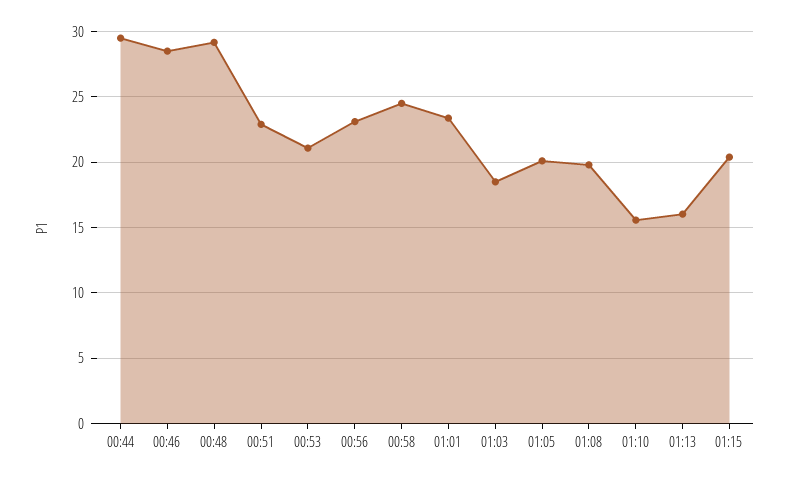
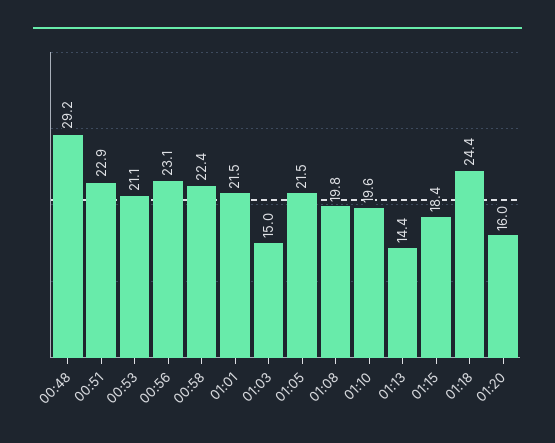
00:44: 29.5 -> none
00:46: 28.5 -> none
00:58: 24.5 -> 22.4
01:01: 23.5 -> 21.5
01:03: 18.5 -> 15
01:05: 20 -> 21.5
01:10: 15.5 -> 19.6
01:13: 16 -> 14.4
01:15: 20.5 -> 18.4
01:18: none -> 24.4
01:20: none -> 16

